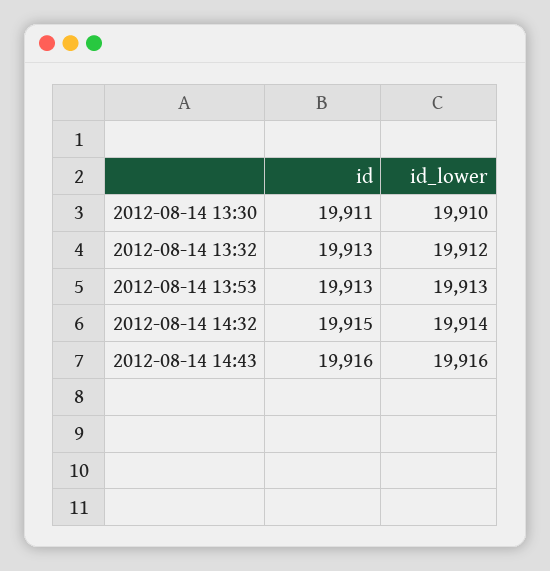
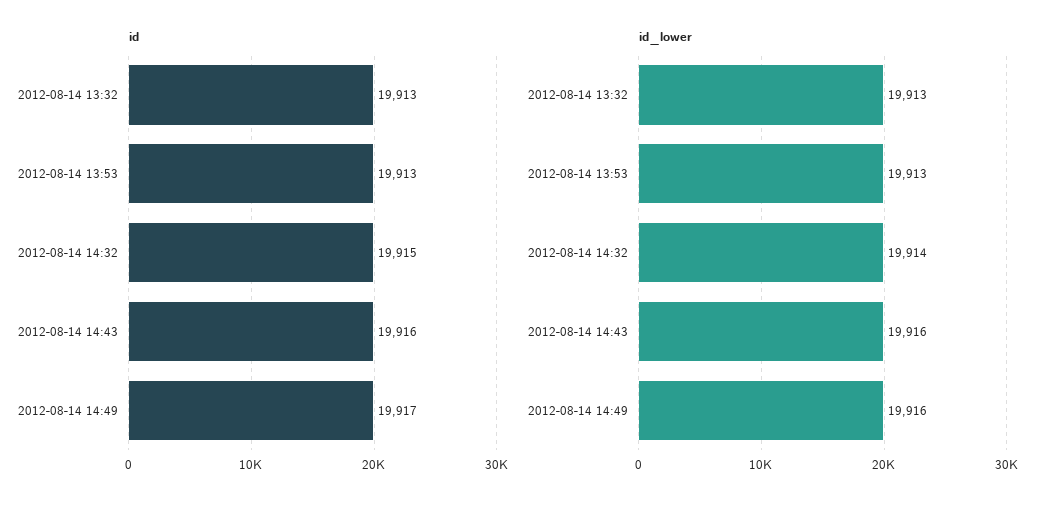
id, 2012-08-14 13:30: 19911 -> none
id_lower, 2012-08-14 13:30: 19910 -> none
id_lower, 2012-08-14 13:32: 19912 -> 19913
id, 2012-08-14 14:49: none -> 19917
id_lower, 2012-08-14 14:49: none -> 19916

